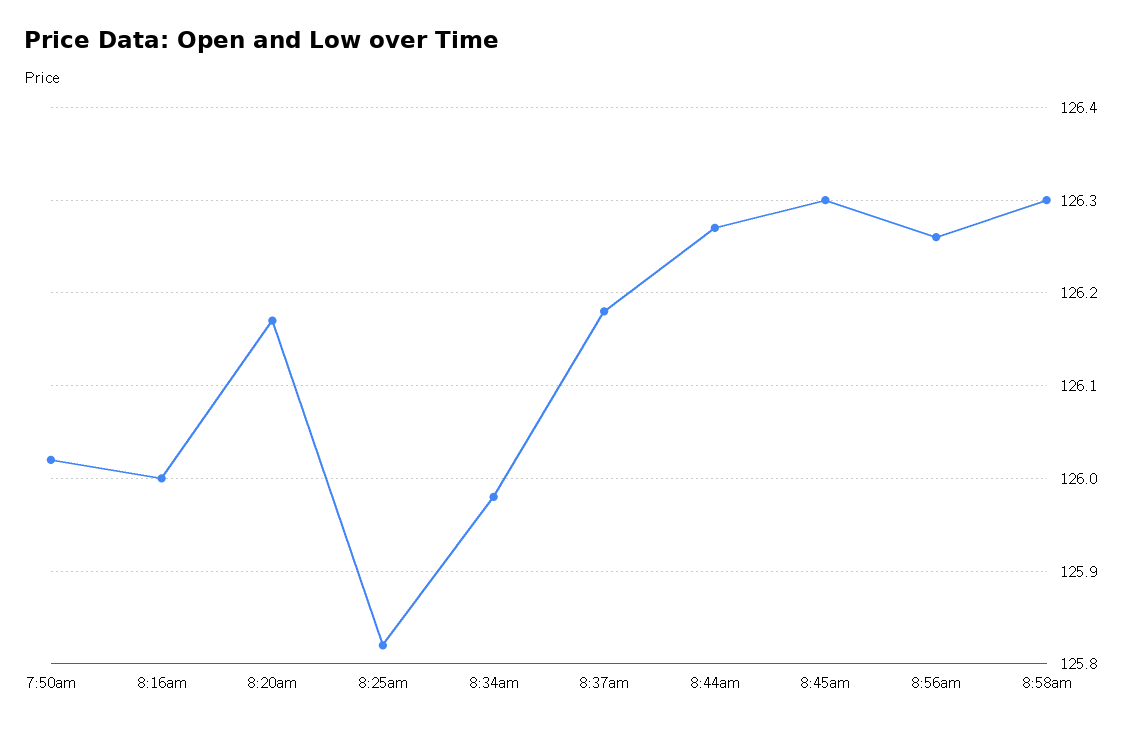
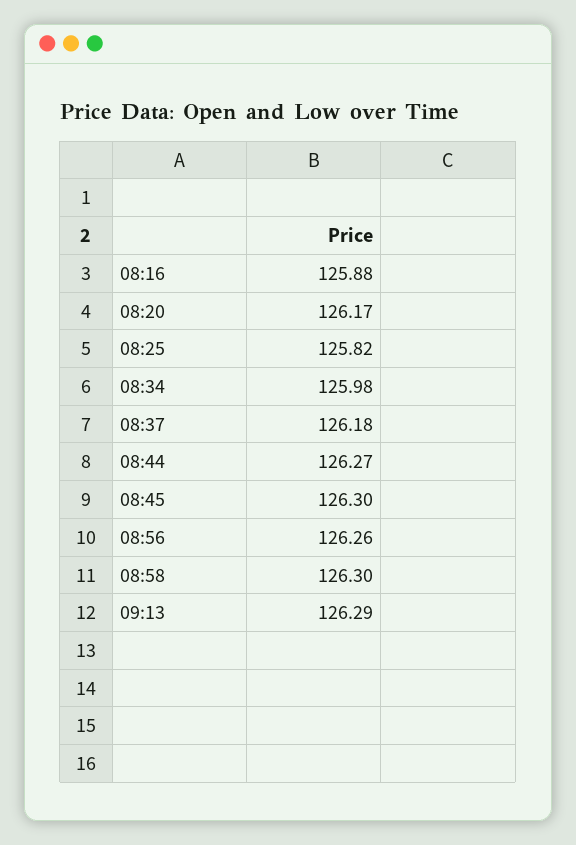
7:50am: 126.02 -> none
8:16am: 126 -> 125.88
09:13: none -> 126.29

